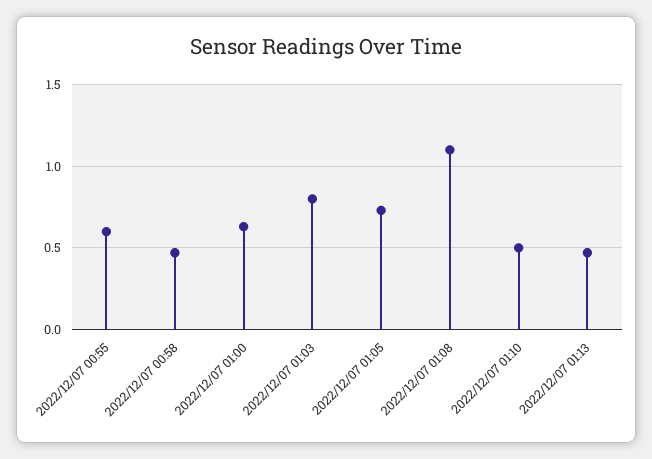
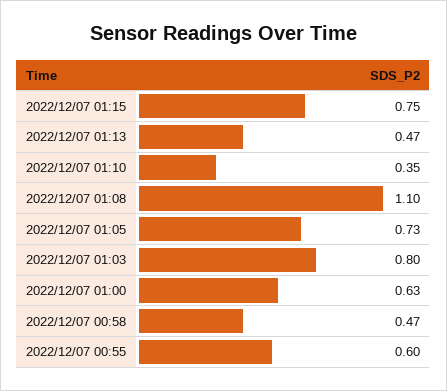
2022/12/07 01:10: 0.5 -> 0.35
2022/12/07 01:15: none -> 0.75

